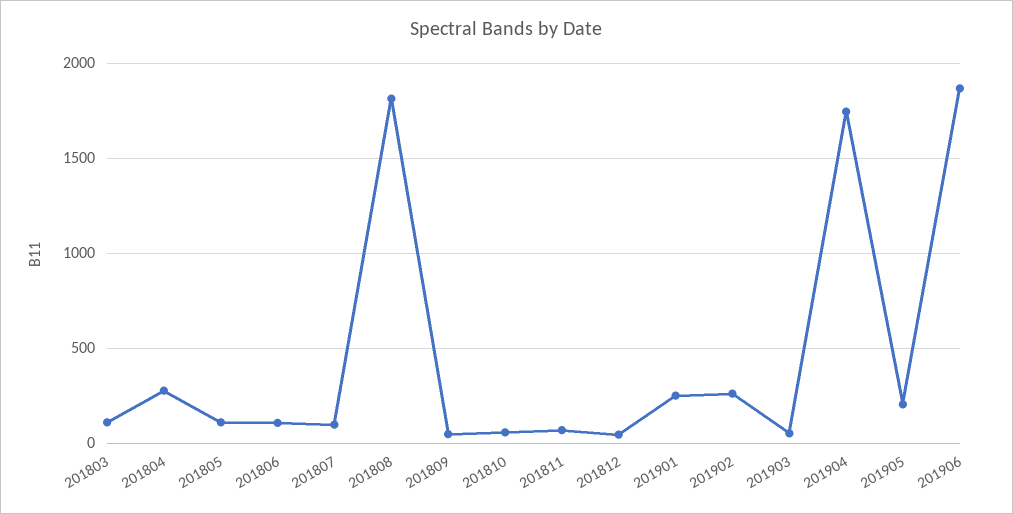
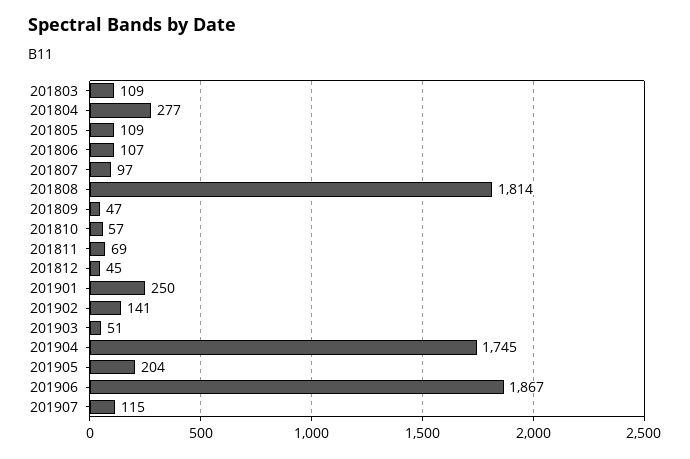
201902: 250 -> 141
201907: none -> 115

